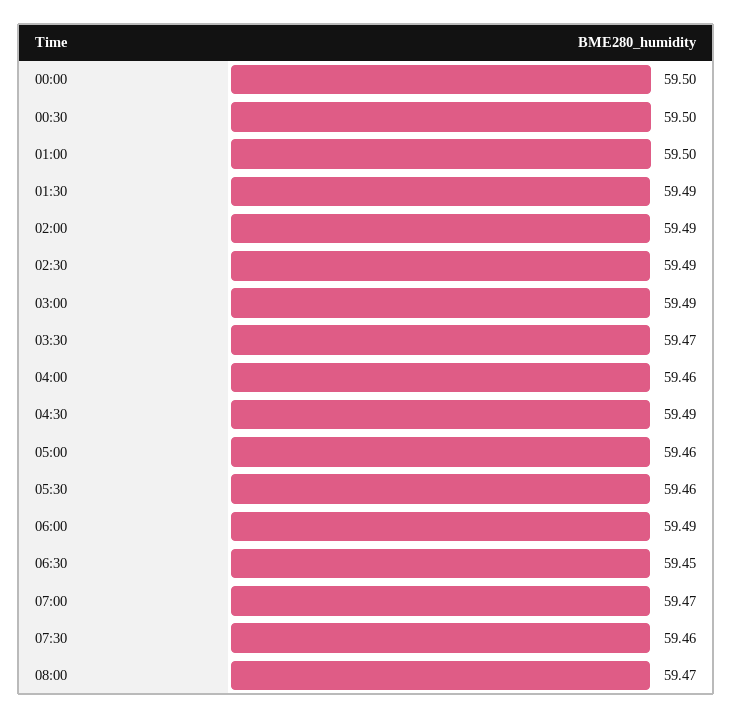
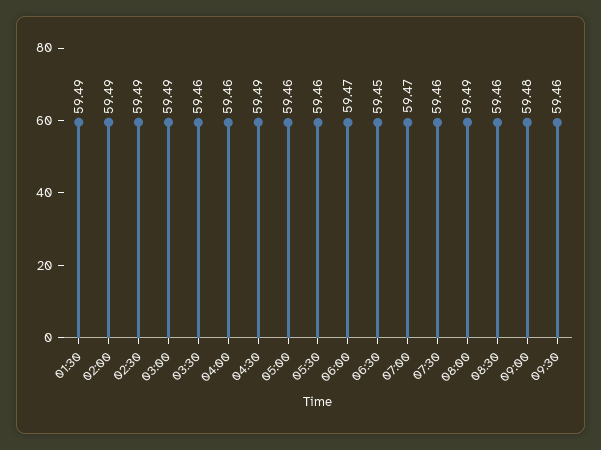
00:00: 59.5 -> none
00:30: 59.5 -> none
01:00: 59.5 -> none
03:30: 59.47 -> 59.46
06:00: 59.49 -> 59.47
08:00: 59.47 -> 59.49
08:30: none -> 59.46
09:00: none -> 59.48
09:30: none -> 59.46

